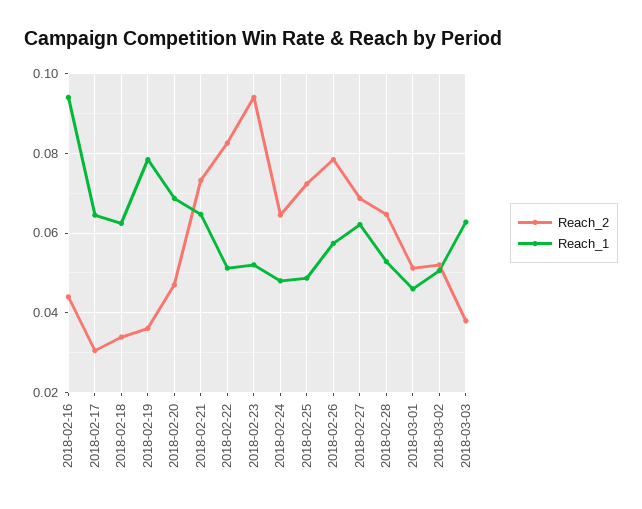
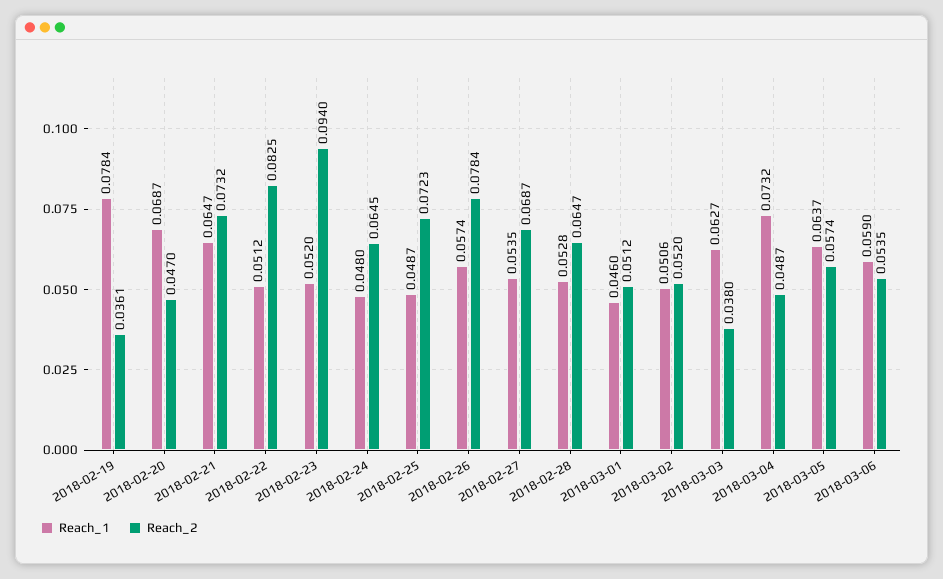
Reach_2, 2018-02-16: 0.044 -> none
Reach_1, 2018-02-16: 0.094 -> none
Reach_2, 2018-02-17: 0.03 -> none
Reach_1, 2018-02-17: 0.064 -> none
Reach_2, 2018-02-18: 0.034 -> none
Reach_1, 2018-02-18: 0.062 -> none
Reach_1, 2018-02-27: 0.062 -> 0.0535
Reach_1, 2018-03-04: none -> 0.0732
Reach_2, 2018-03-04: none -> 0.0487
Reach_1, 2018-03-05: none -> 0.0637
Reach_2, 2018-03-05: none -> 0.0574
Reach_1, 2018-03-06: none -> 0.059
Reach_2, 2018-03-06: none -> 0.0535

